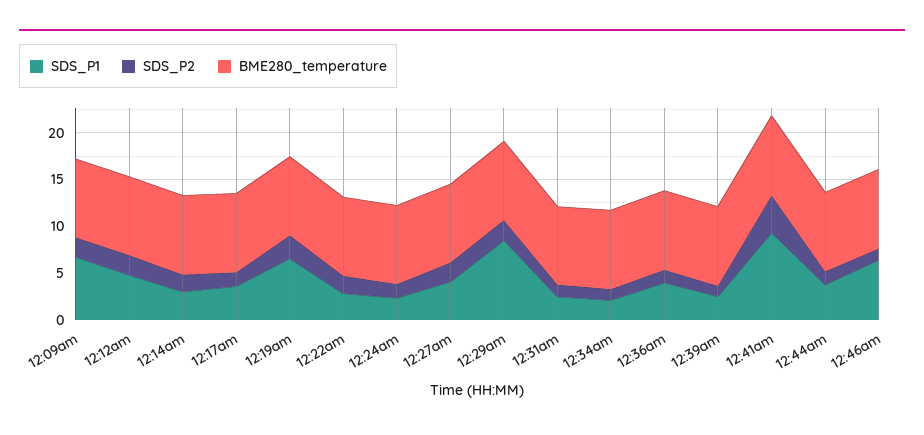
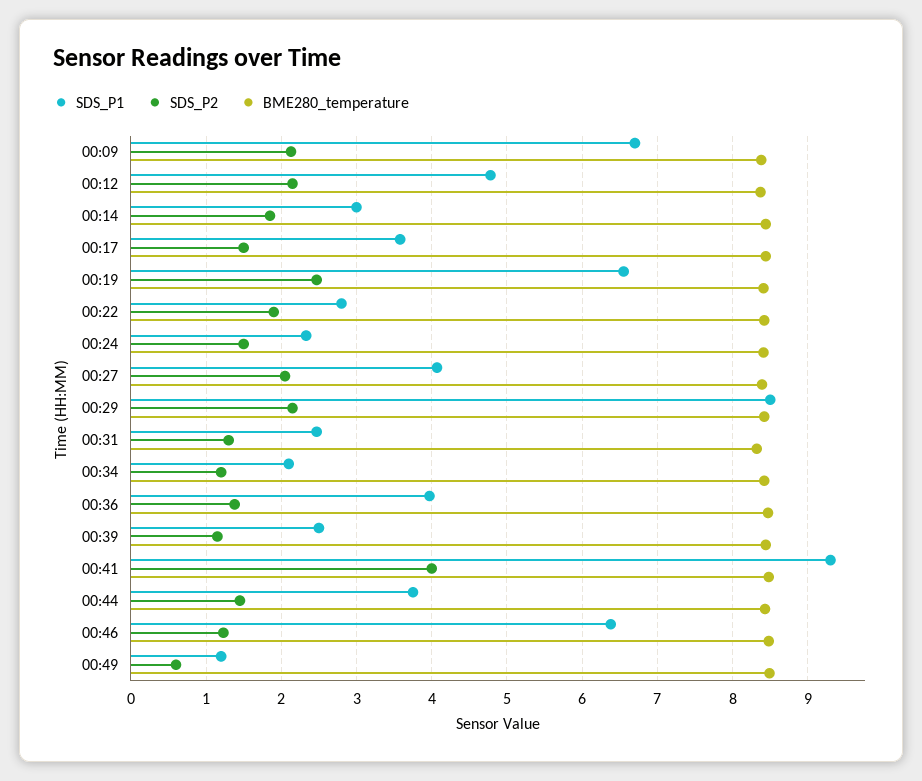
SDS_P1, 00:49: none -> 1.2
SDS_P2, 00:49: none -> 0.6
BME280_temperature, 00:49: none -> 8.5

